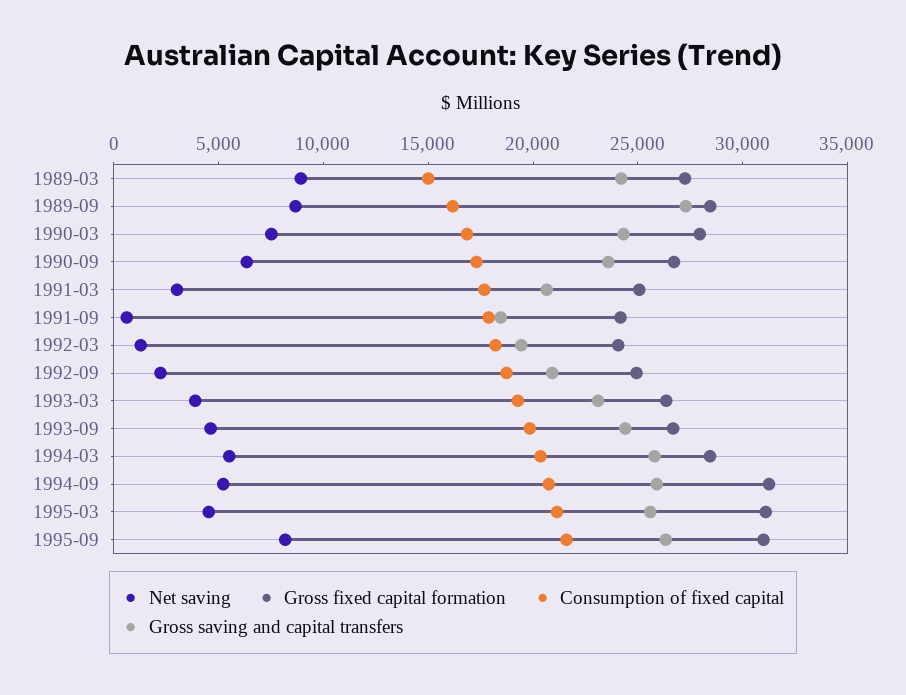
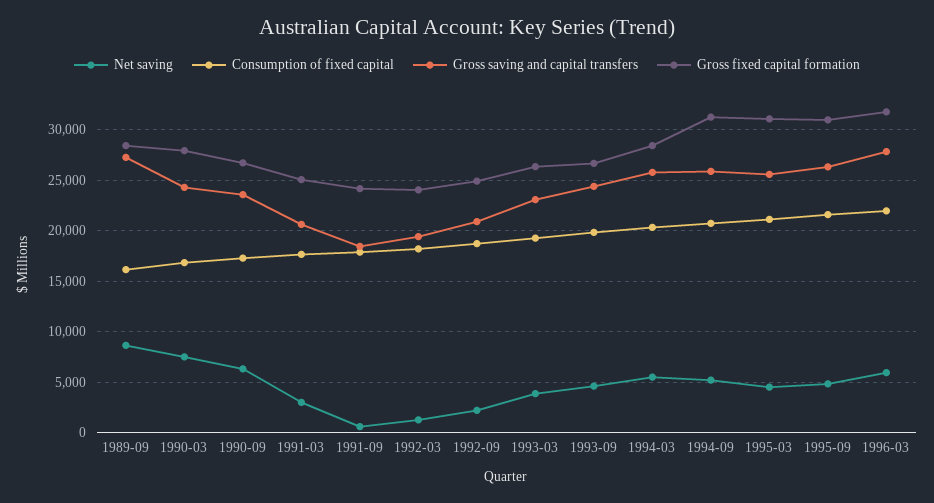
Net saving, 1989-03: 9000 -> none
Gross fixed capital formation, 1989-03: 27000 -> none
Consumption of fixed capital, 1989-03: 15000 -> none
Gross saving and capital transfers, 1989-03: 24000 -> none
Net saving, 1995-09: 8000 -> 5000
Net saving, 1996-03: none -> 6000
Consumption of fixed capital, 1996-03: none -> 22000
Gross saving and capital transfers, 1996-03: none -> 28000
Gross fixed capital formation, 1996-03: none -> 32000

